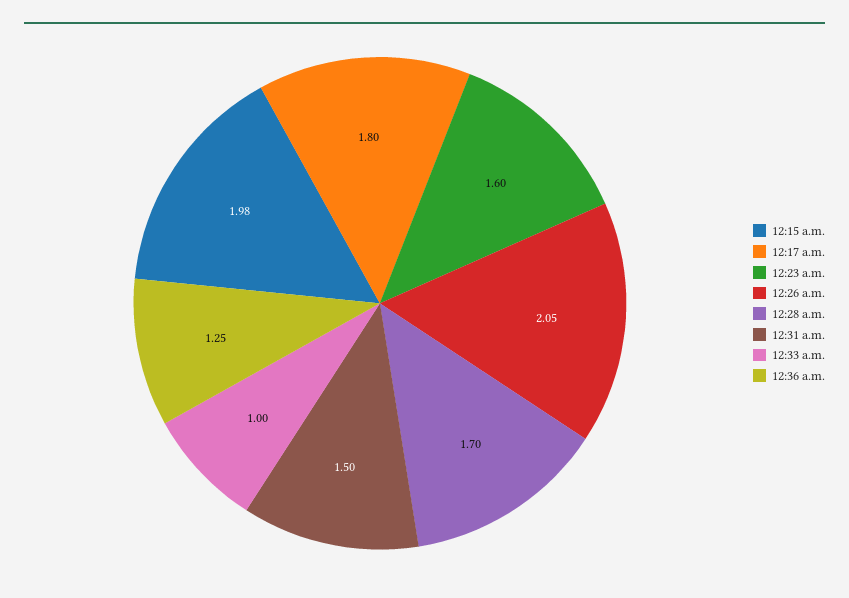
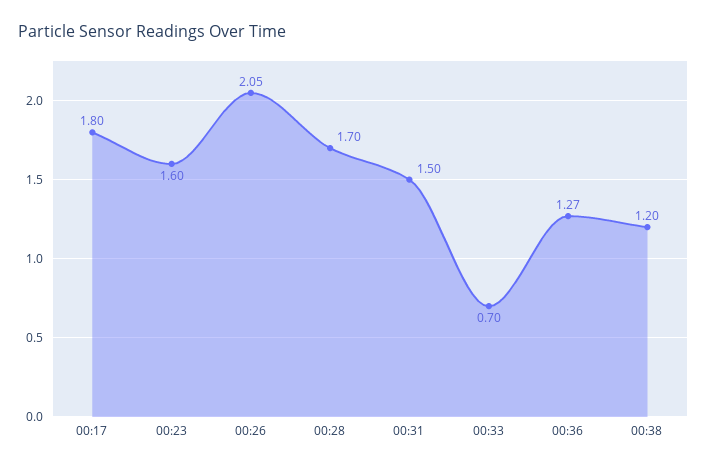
12:15 a.m.: 1.98 -> none
12:33 a.m.: 1 -> 0.7
12:36 a.m.: 1.25 -> 1.27
00:38: none -> 1.2

